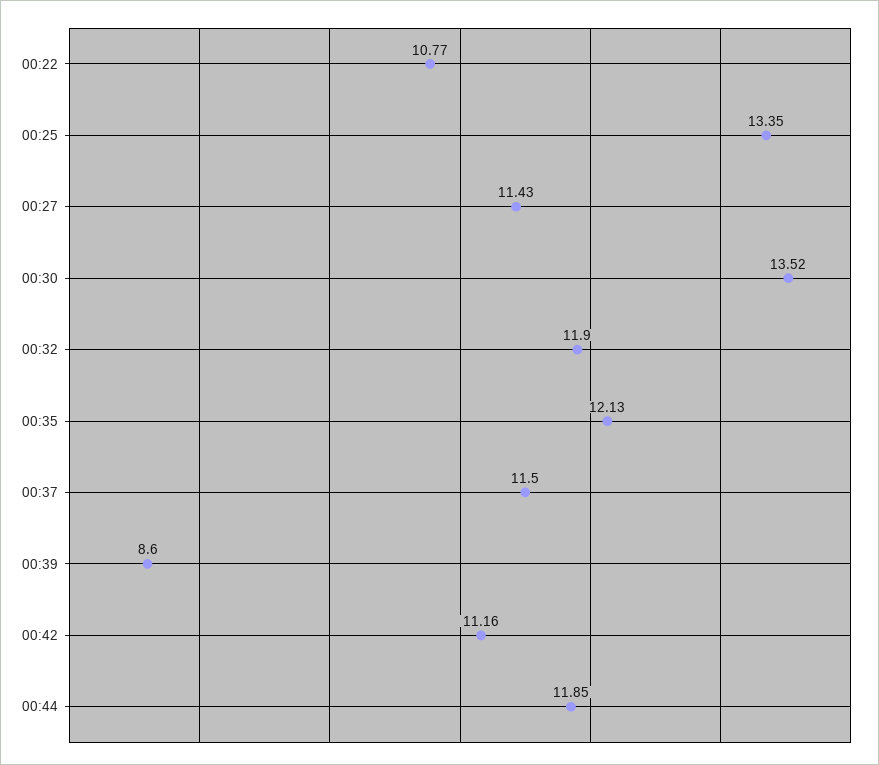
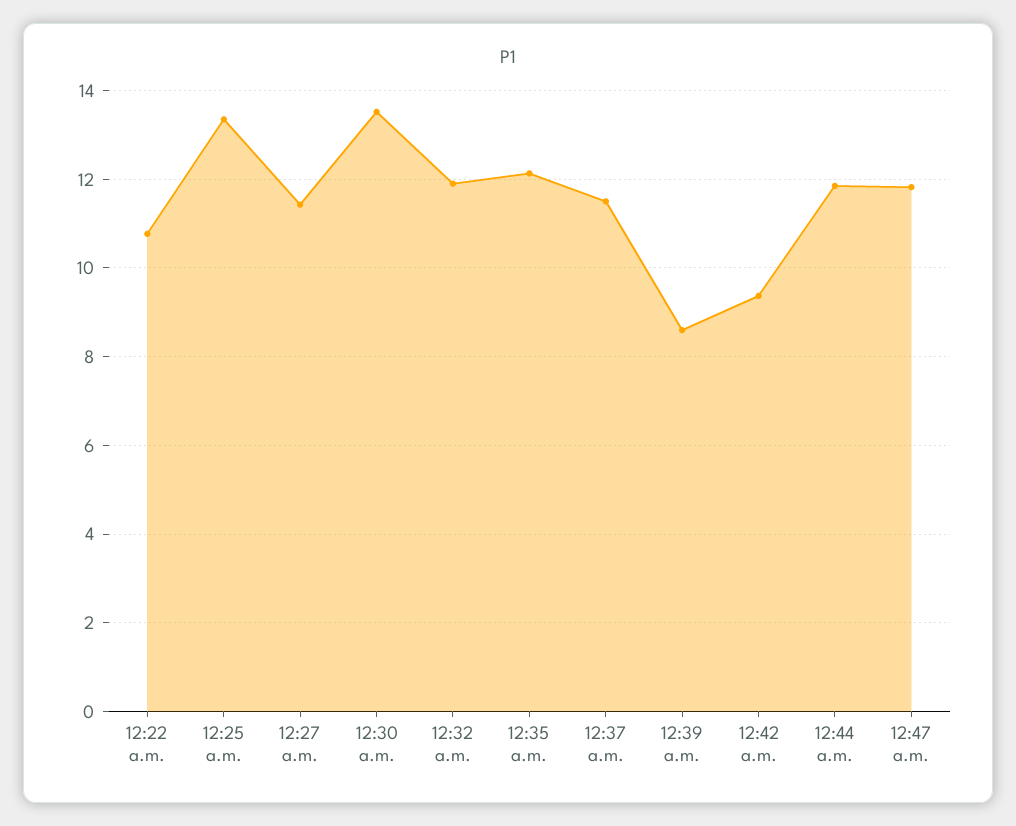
00:42: 11.16 -> 9.4
12:47 a.m.: none -> 11.8

